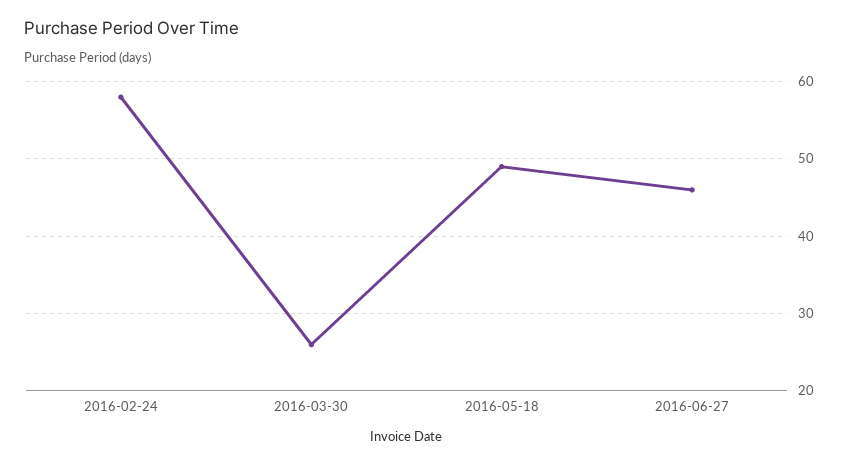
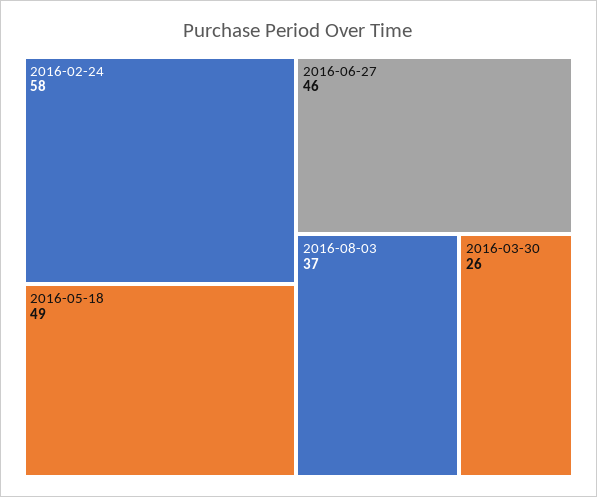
2016-08-03: none -> 37

